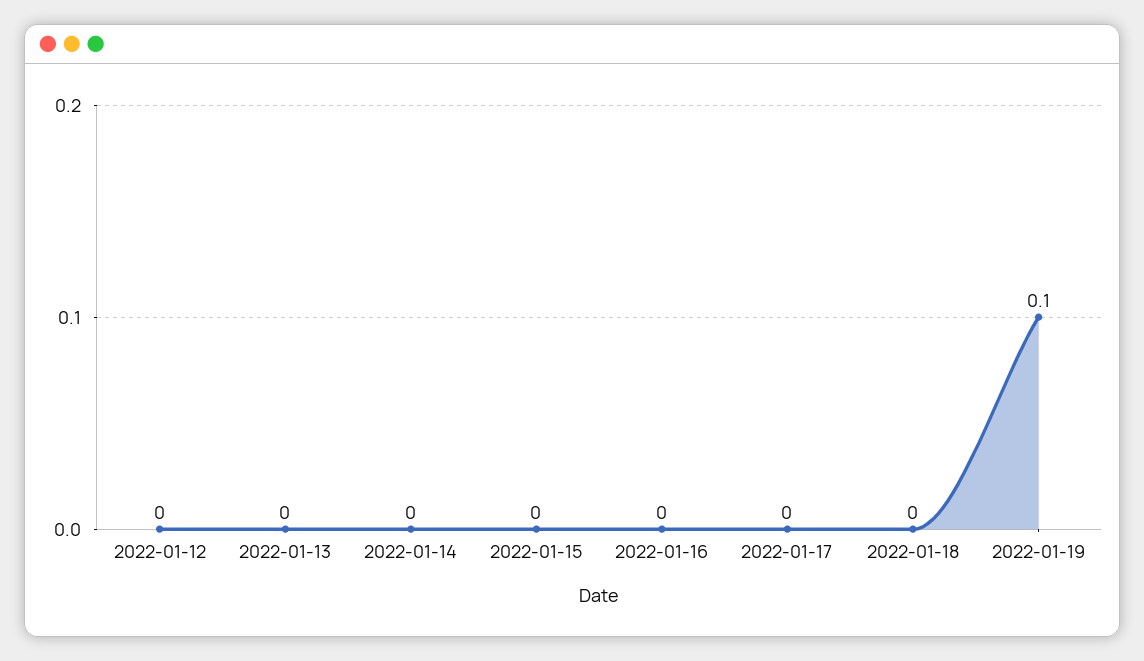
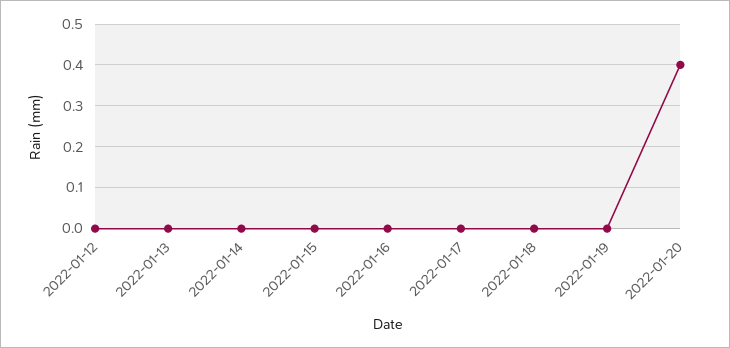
2022-01-19: 0.1 -> 0
2022-01-20: none -> 0.4

